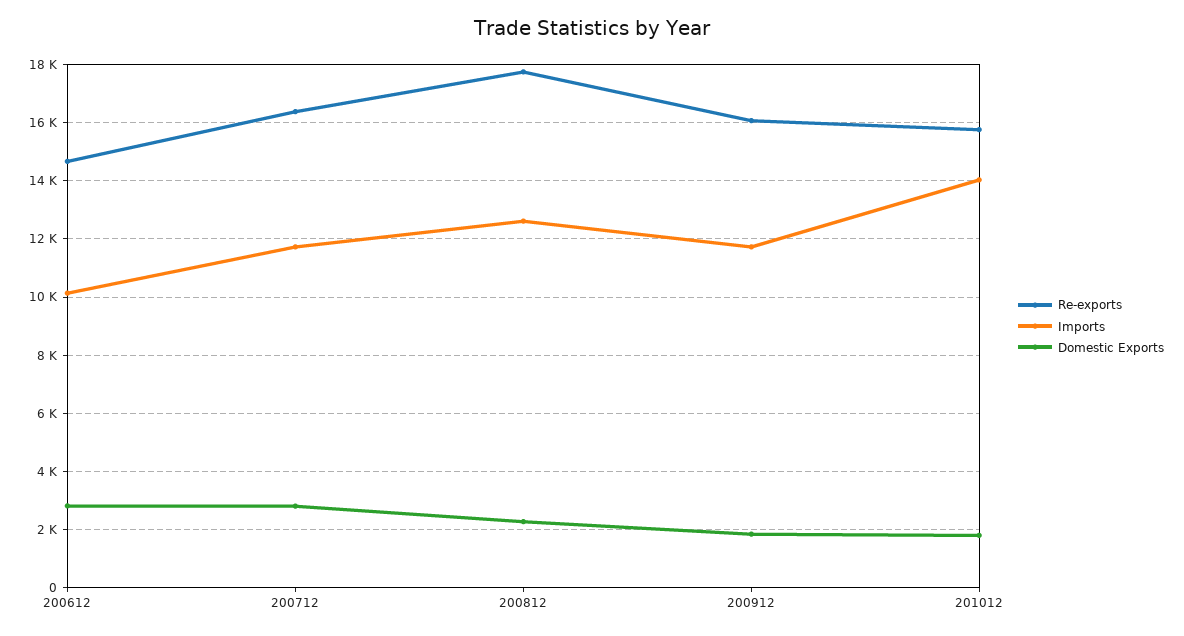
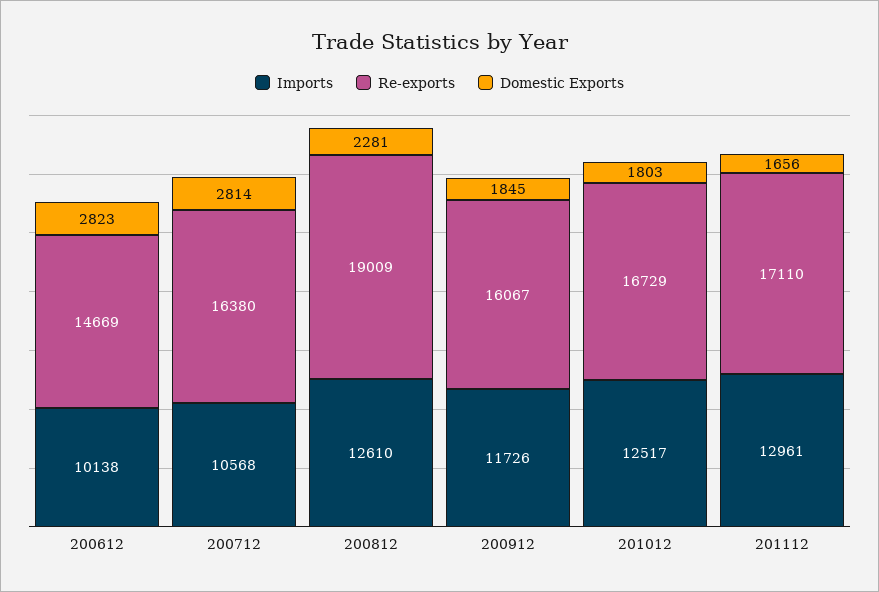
Imports, 200712: 11750 -> 10568
Re-exports, 200812: 17750 -> 19009
Re-exports, 201012: 15750 -> 16729
Imports, 201012: 14000 -> 12517
Imports, 201112: none -> 12961
Re-exports, 201112: none -> 17110
Domestic Exports, 201112: none -> 1656

